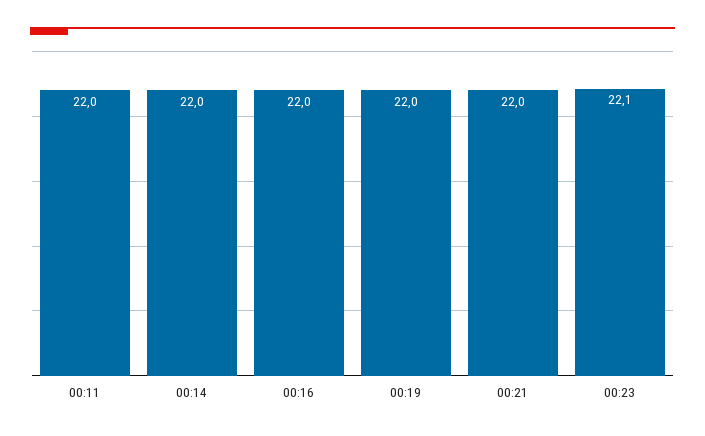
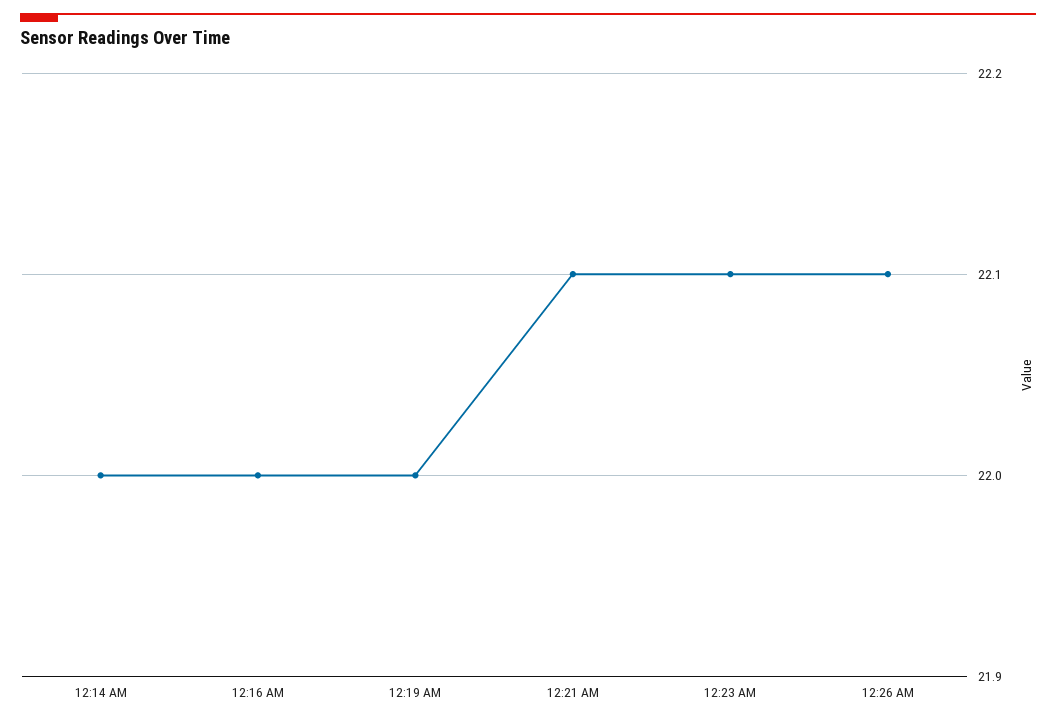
00:11: 22 -> none
00:21: 22 -> 22.1
12:26 AM: none -> 22.1

